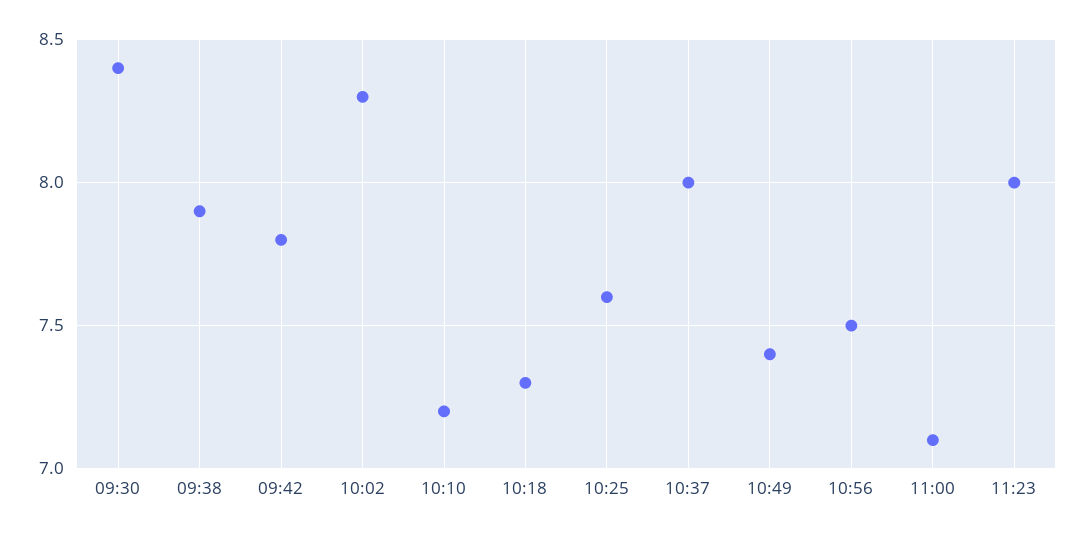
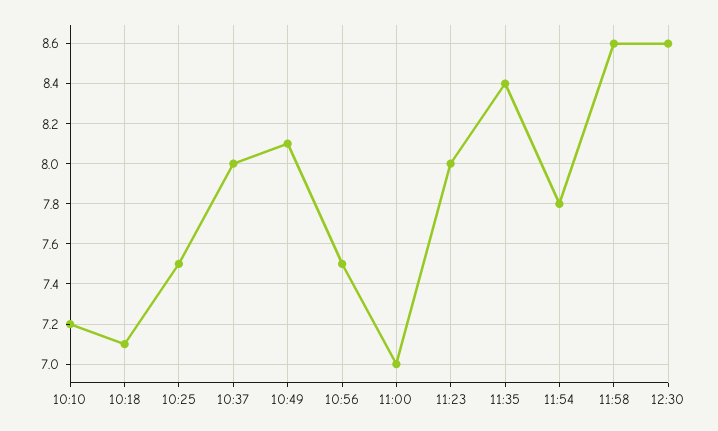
09:30: 8.4 -> none
09:38: 7.9 -> none
09:42: 7.8 -> none
10:02: 8.3 -> none
10:18: 7.3 -> 7.1
10:25: 7.6 -> 7.5
10:49: 7.4 -> 8.1
11:00: 7.1 -> 7
11:35: none -> 8.4
11:54: none -> 7.8
11:58: none -> 8.6
12:30: none -> 8.6

